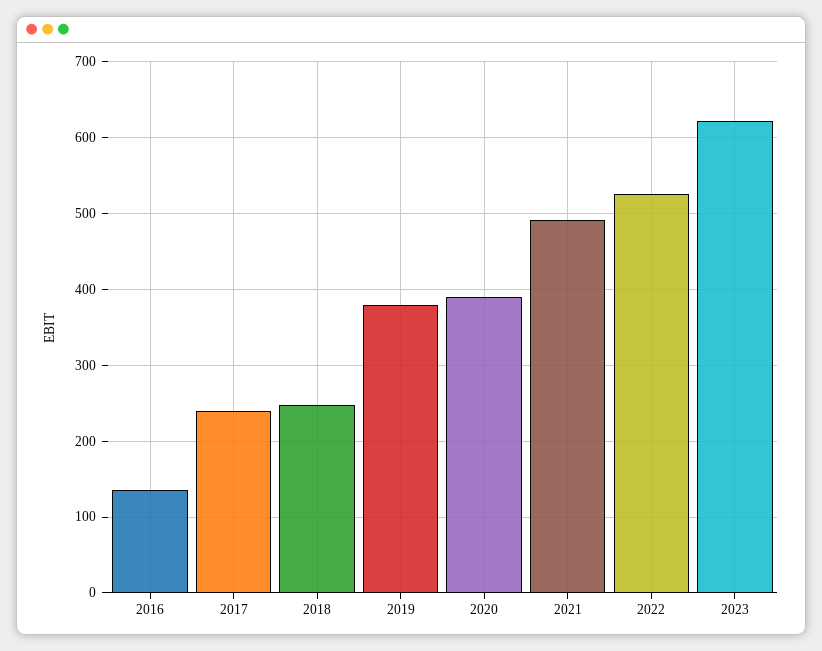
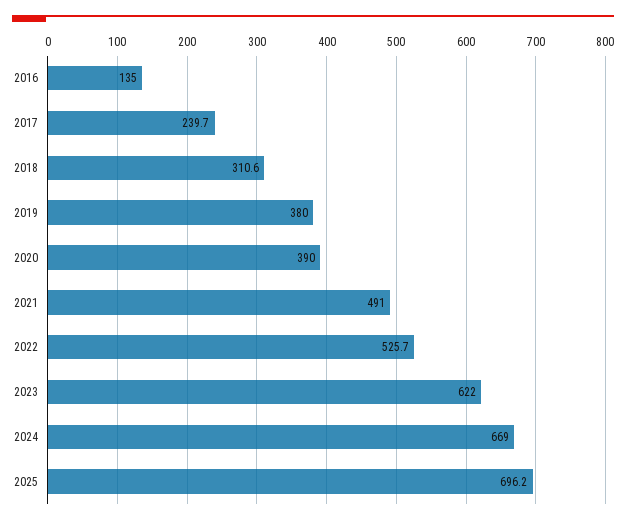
2018: 250 -> 310.6
2024: none -> 669
2025: none -> 696.2

